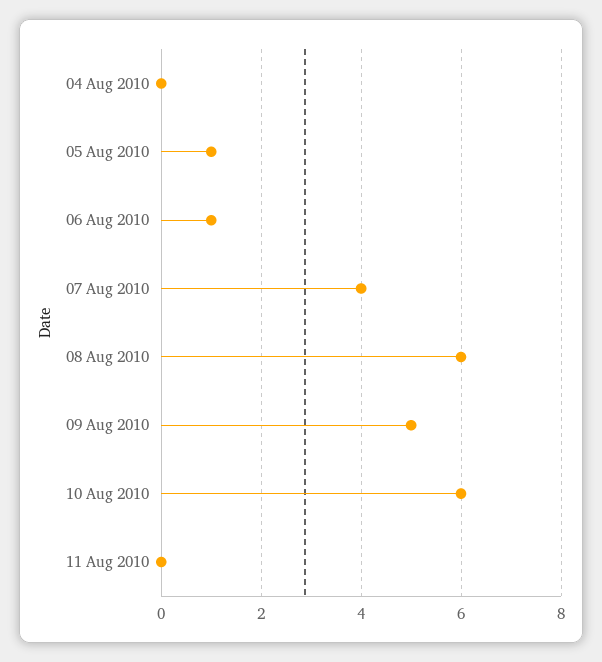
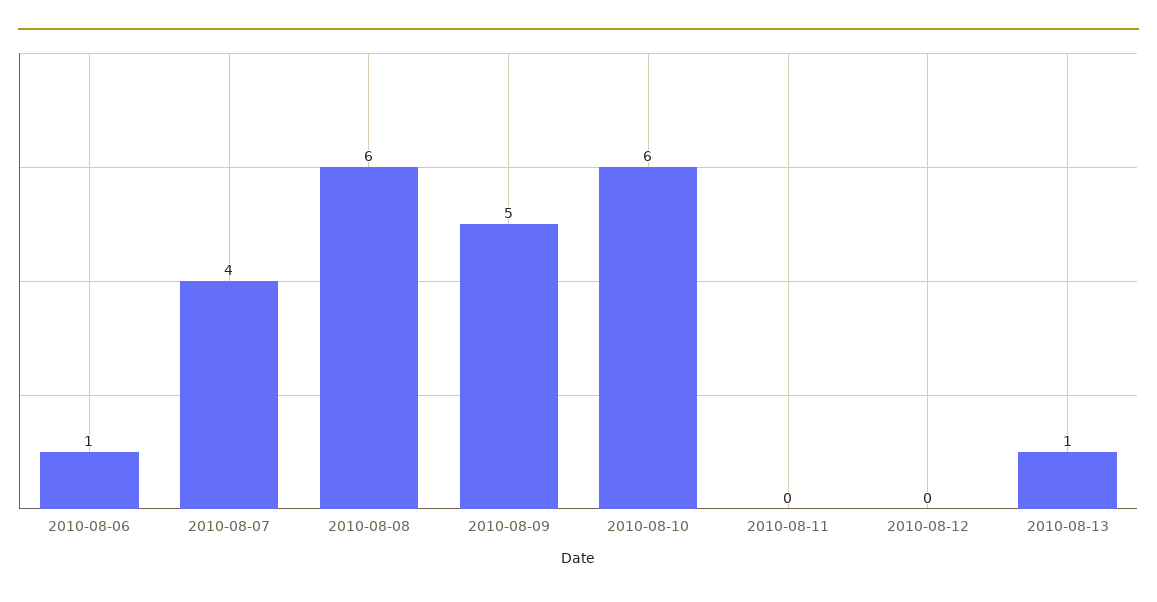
04 Aug 2010: 0 -> none
05 Aug 2010: 1 -> none
2010-08-12: none -> 0
2010-08-13: none -> 1

